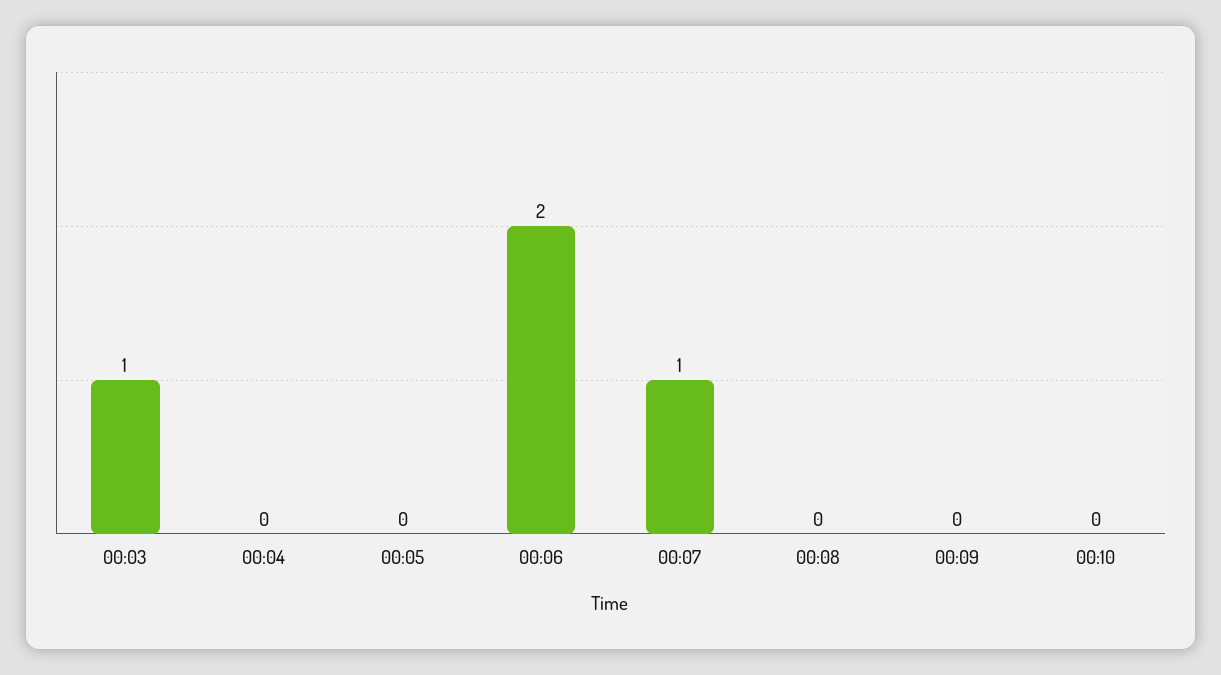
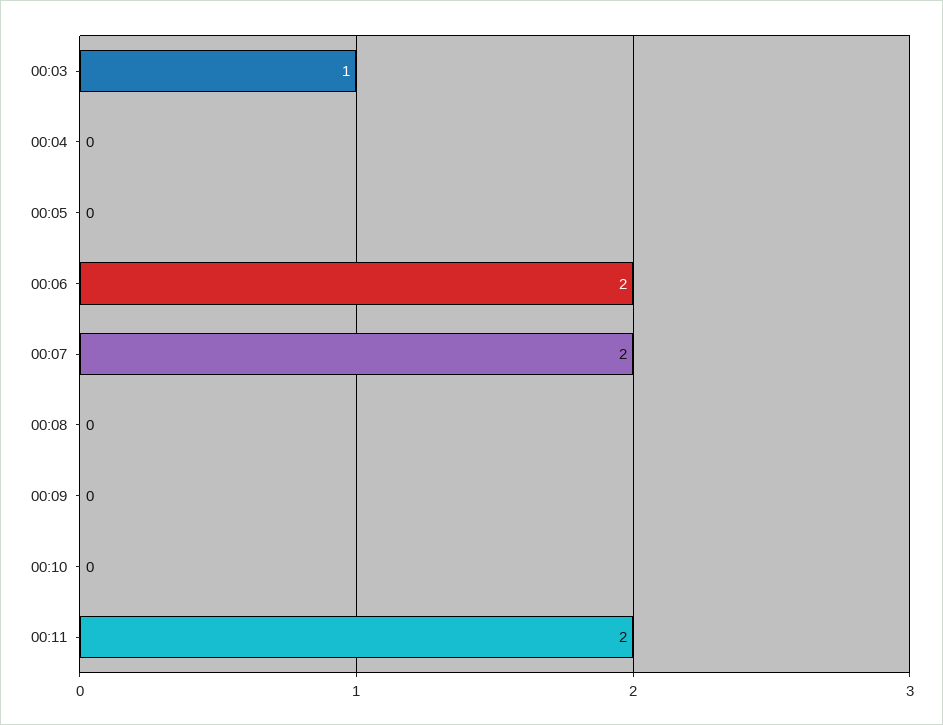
00:07: 1 -> 2
00:11: none -> 2

